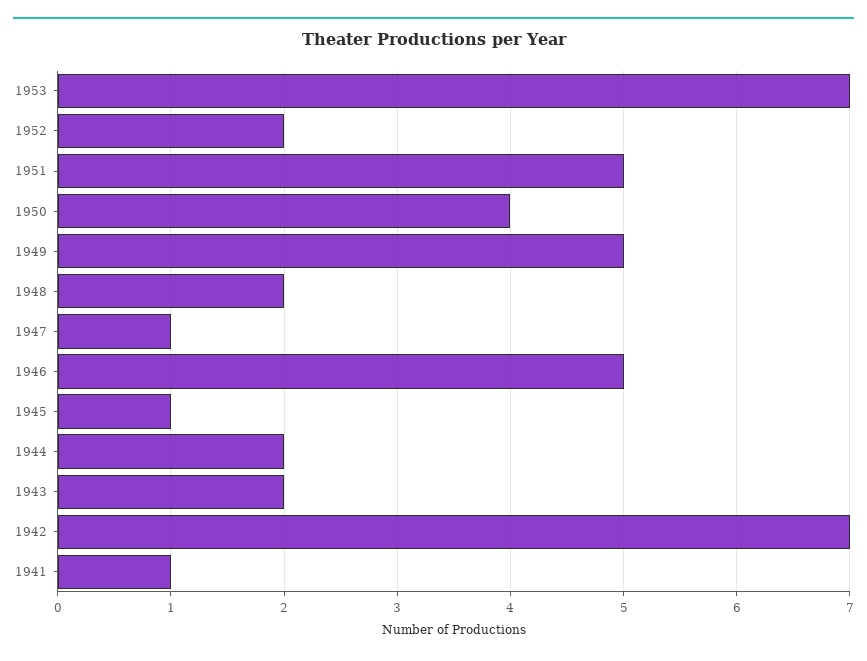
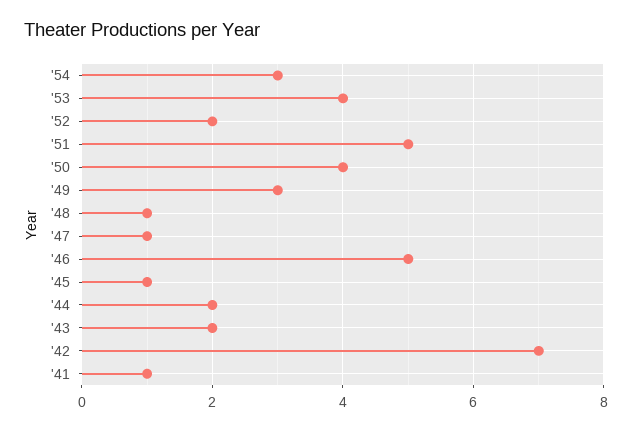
1953: 7 -> 4
1949: 5 -> 3
1948: 2 -> 1
'54: none -> 3

